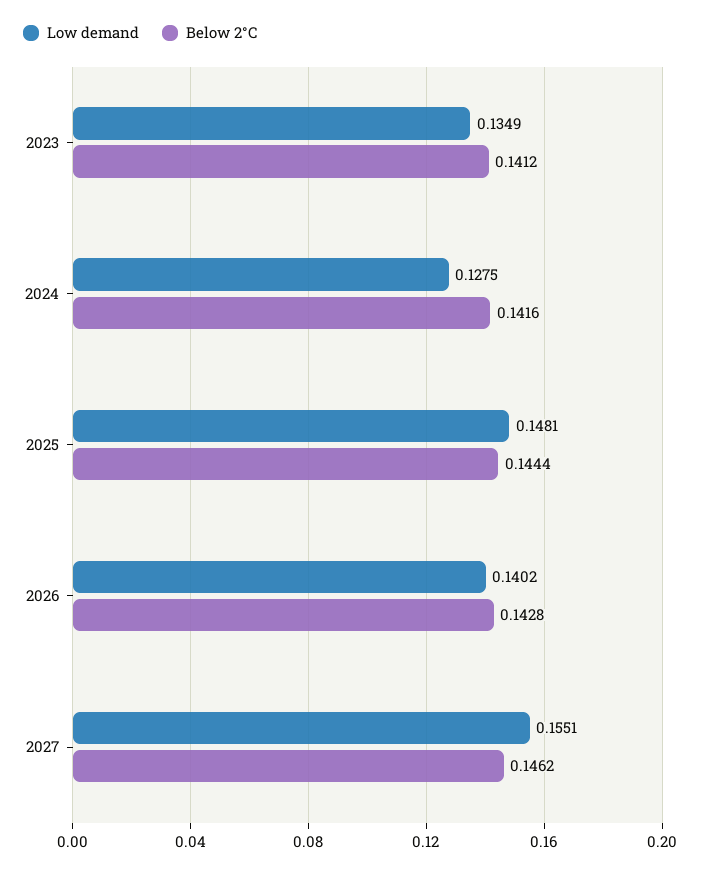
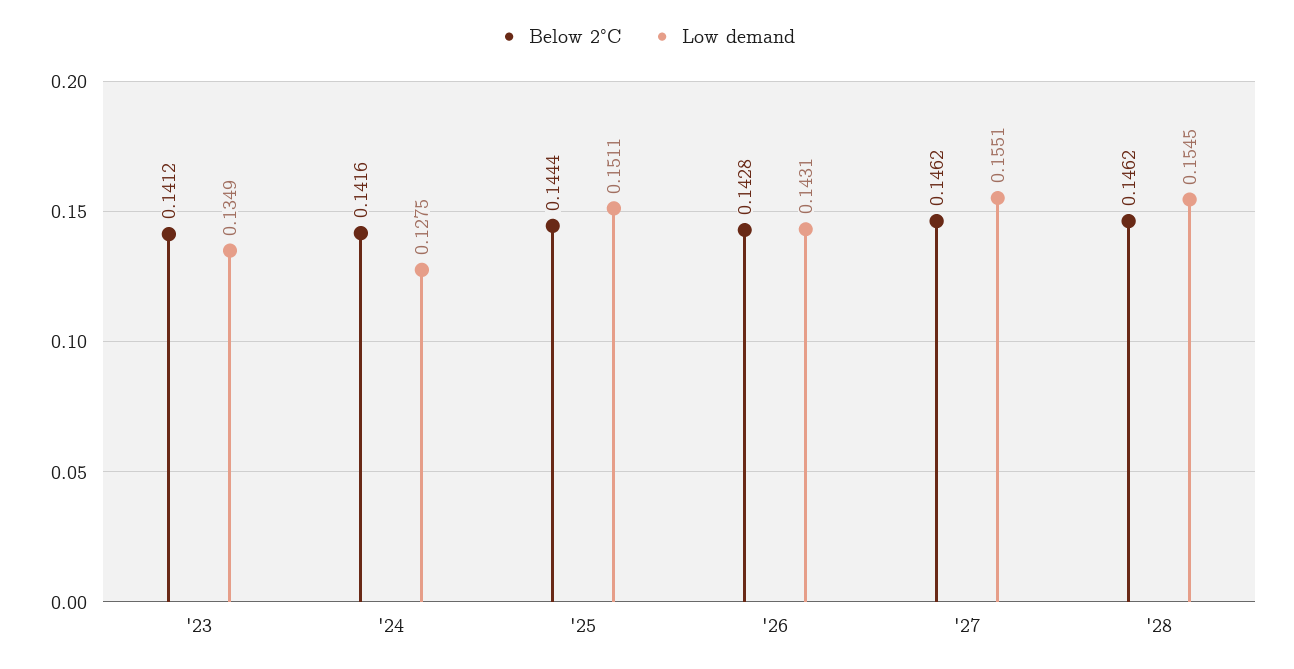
Low demand, 2025: 0.1481 -> 0.1511
Low demand, 2026: 0.1402 -> 0.1431
Below 2°C, '28: none -> 0.1462
Low demand, '28: none -> 0.1545

